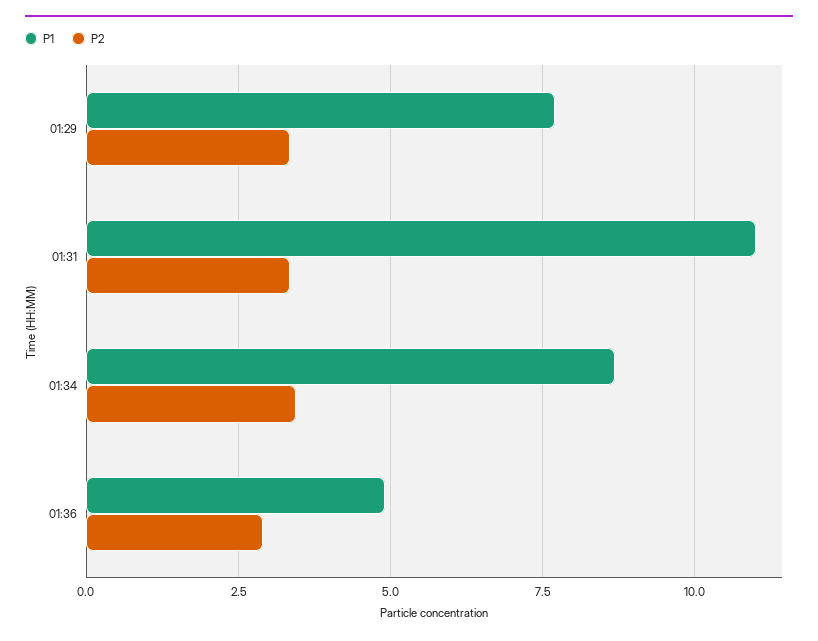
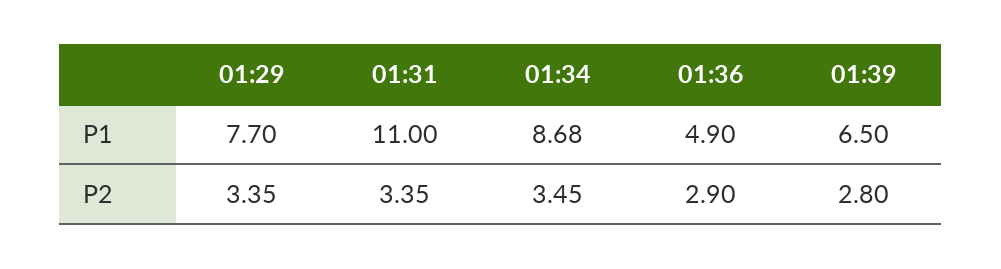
P1, 01:39: none -> 6.5
P2, 01:39: none -> 2.8

